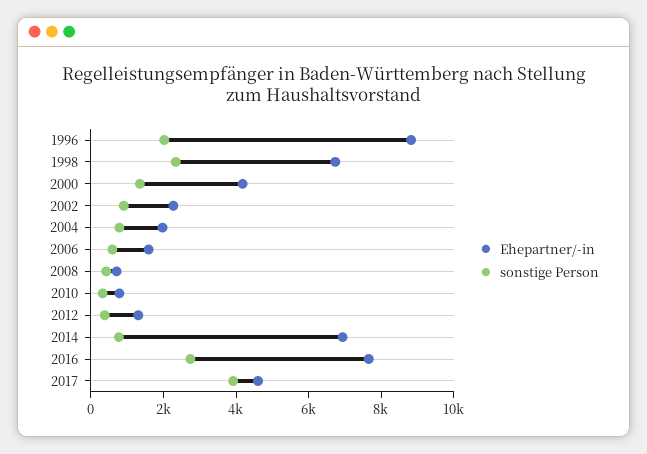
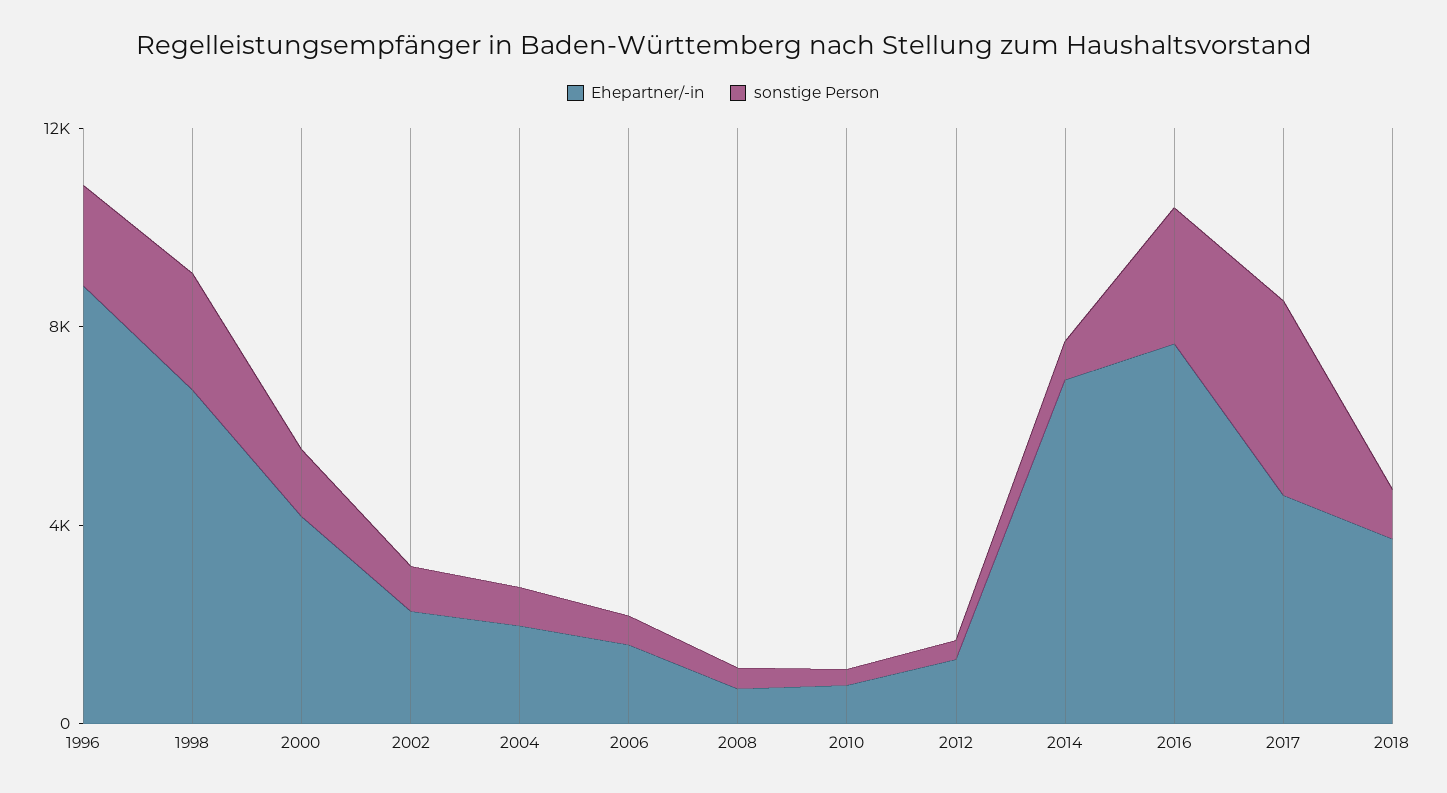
Ehepartner/-in, 2018: none -> 4000
sonstige Person, 2018: none -> 1000

